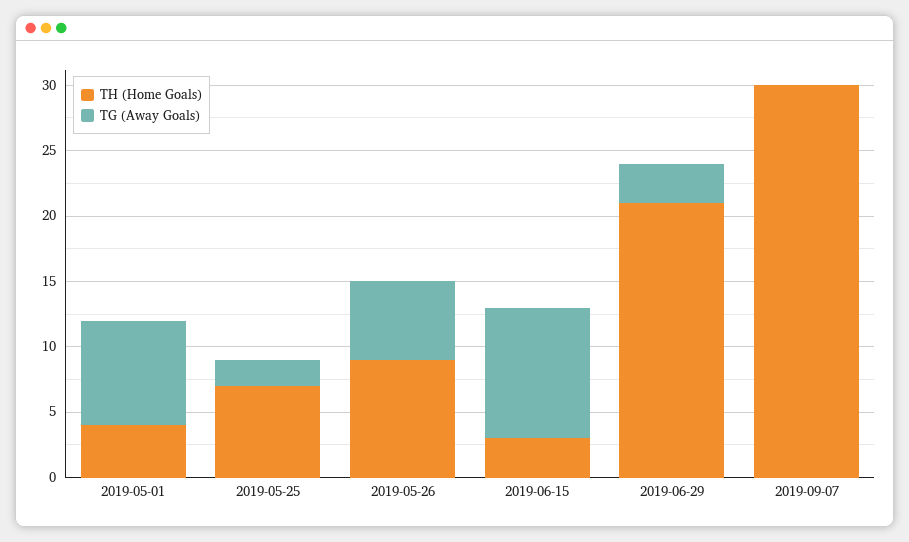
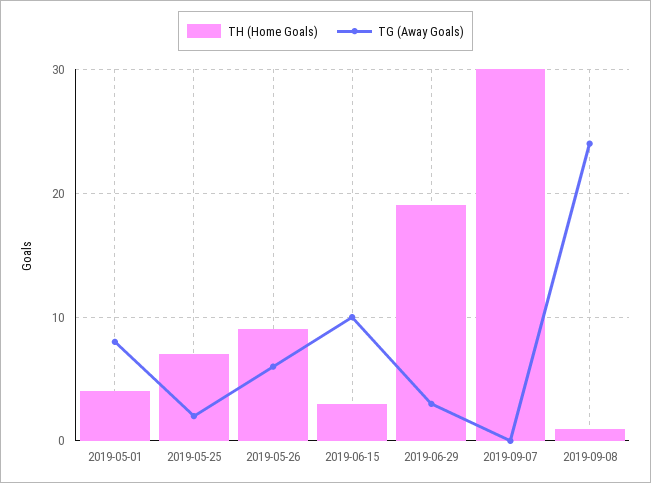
TH (Home Goals), 2019-06-29: 21 -> 19
TH (Home Goals), 2019-09-08: none -> 1
TG (Away Goals), 2019-09-08: none -> 24

